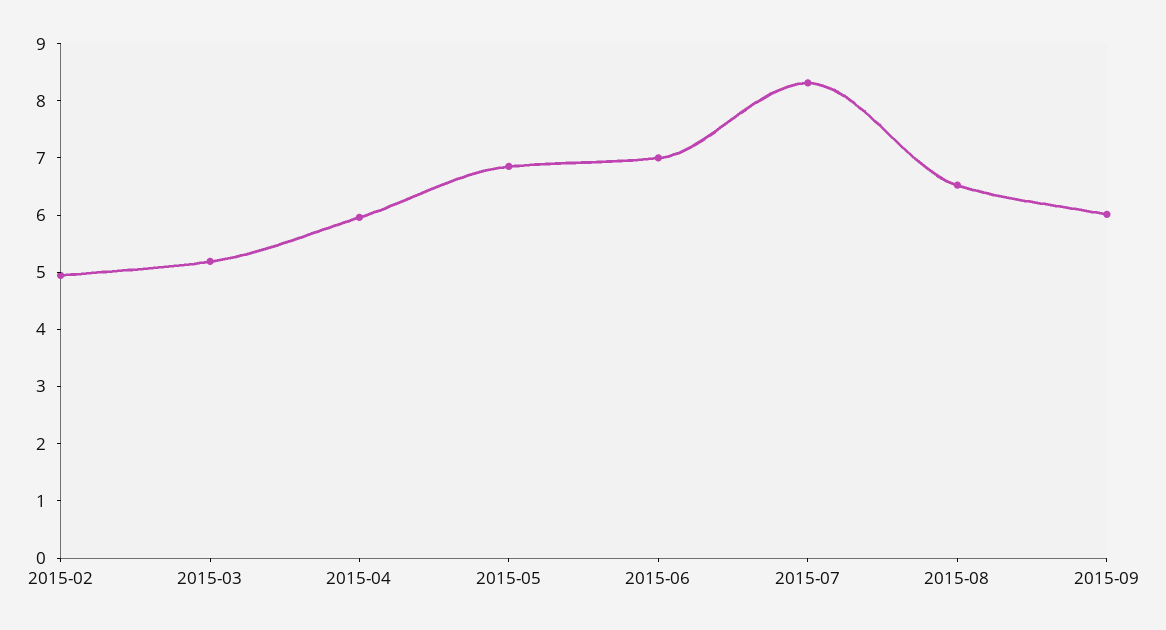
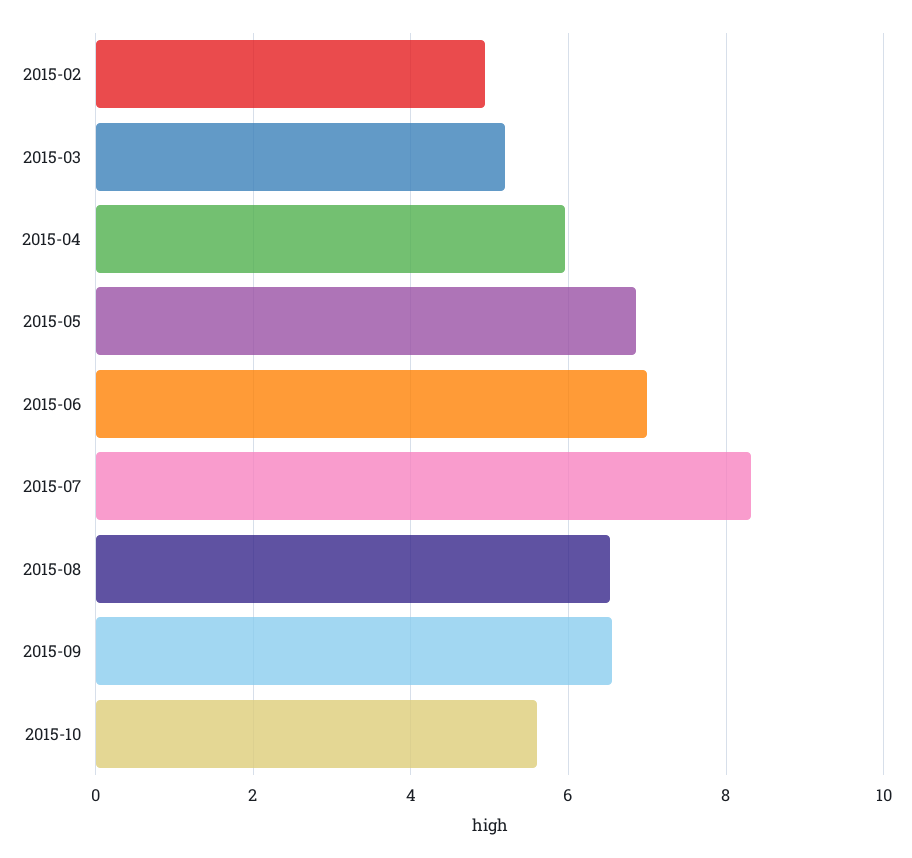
2015-09: 6 -> 6.6
2015-10: none -> 5.6

